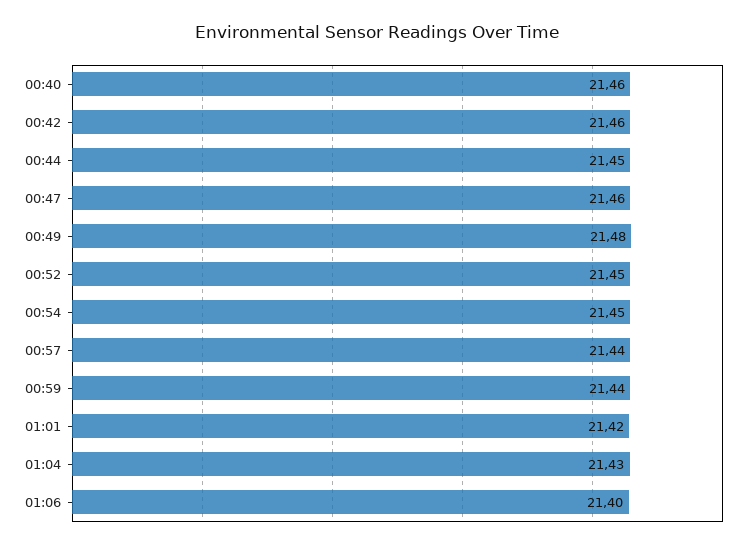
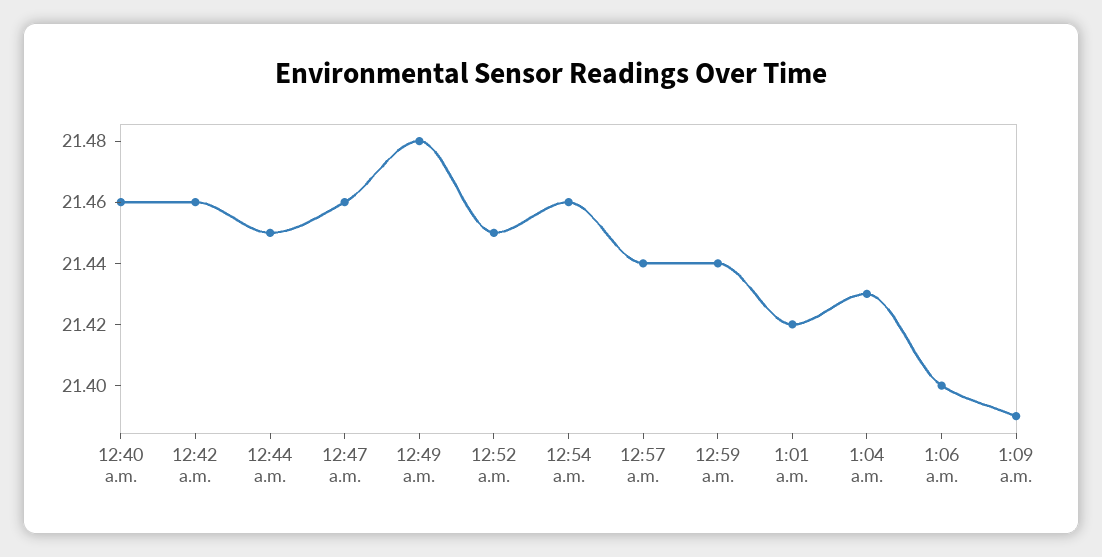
00:54: 21.45 -> 21.46
1:09 a.m.: none -> 21.39

